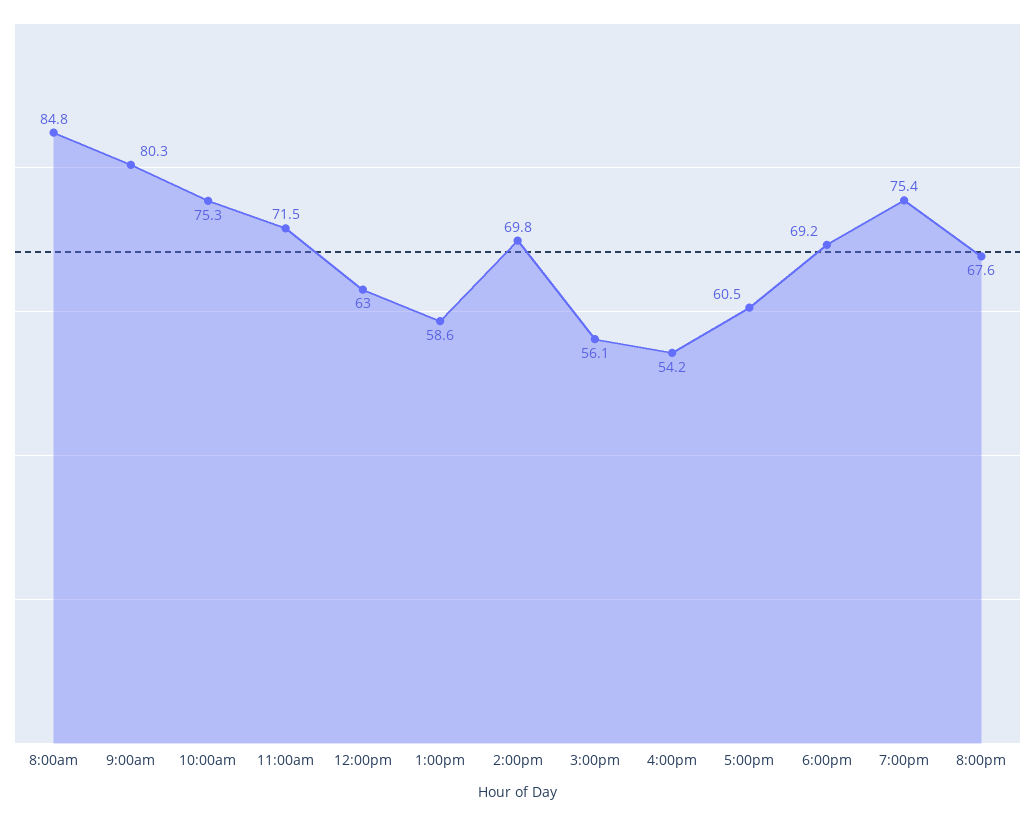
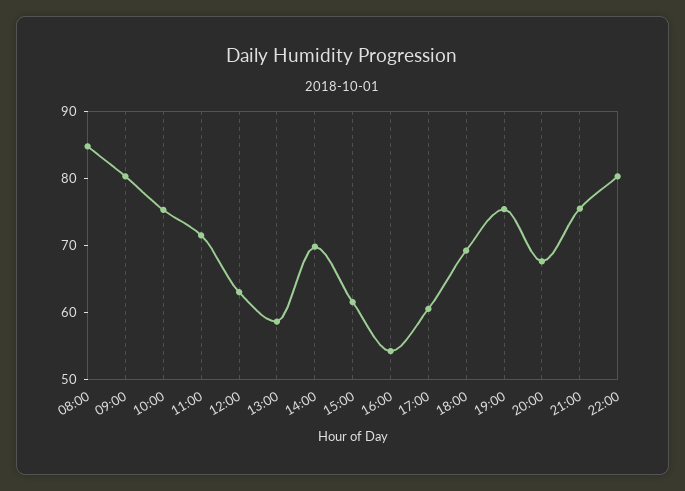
3:00pm: 56.1 -> 62
21:00: none -> 76
22:00: none -> 80

